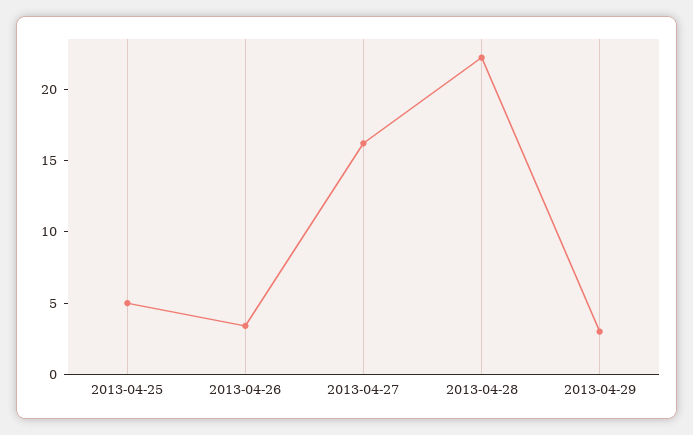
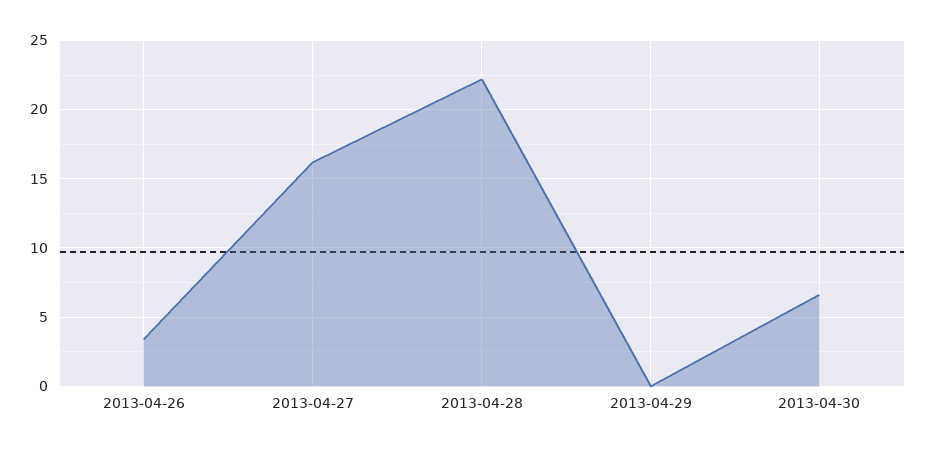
2013-04-25: 5 -> none
2013-04-29: 3 -> 0
2013-04-30: none -> 6.5

